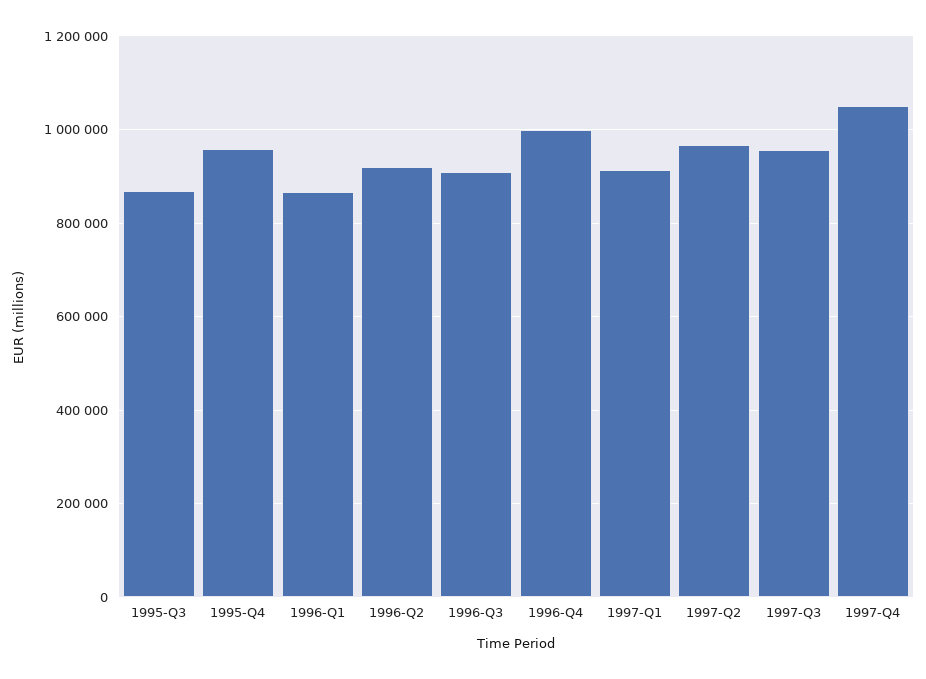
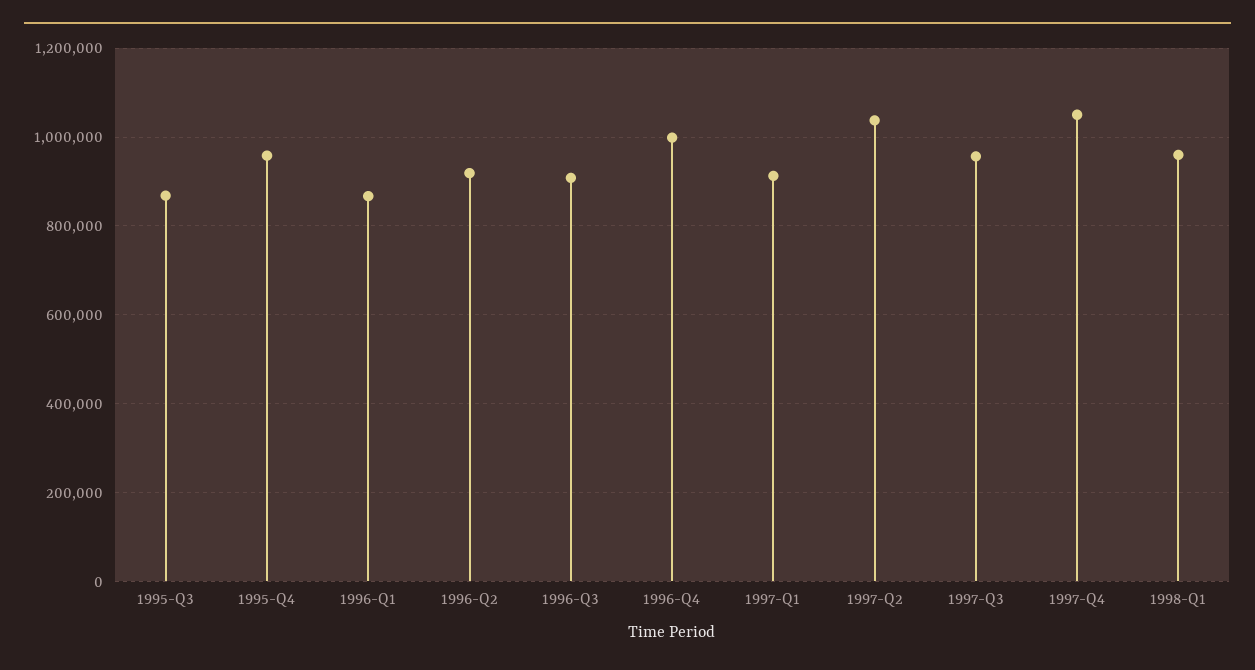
1997-Q2: 960000 -> 1040000
1998-Q1: none -> 960000

